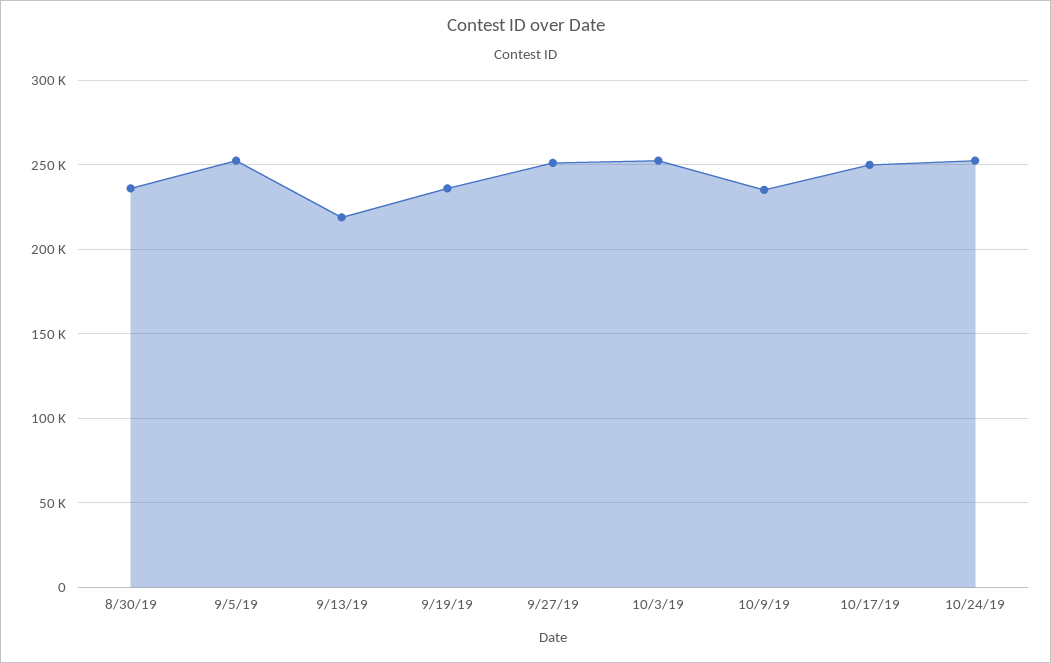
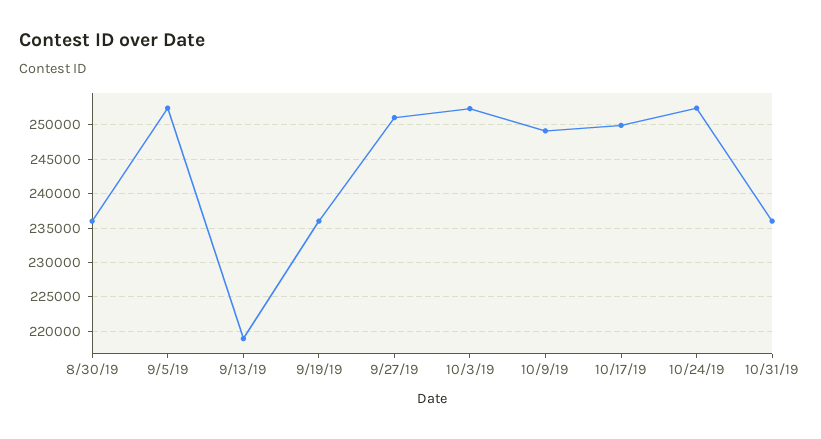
10/9/19: 235000 -> 249000
10/31/19: none -> 236000

